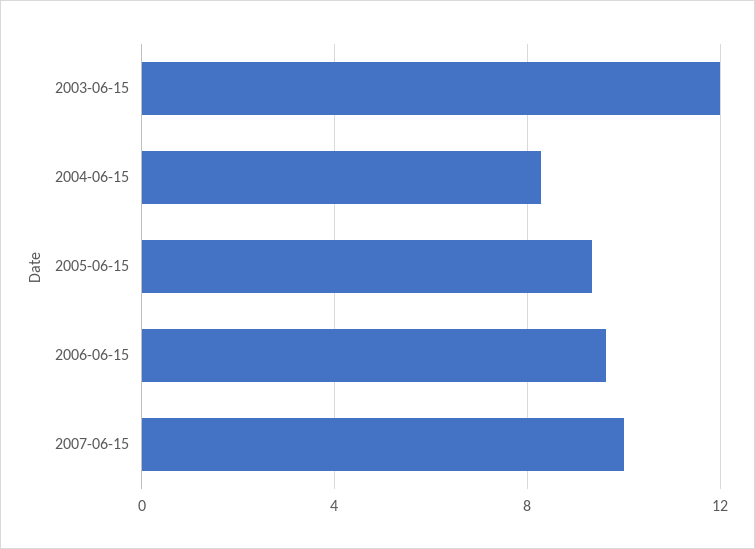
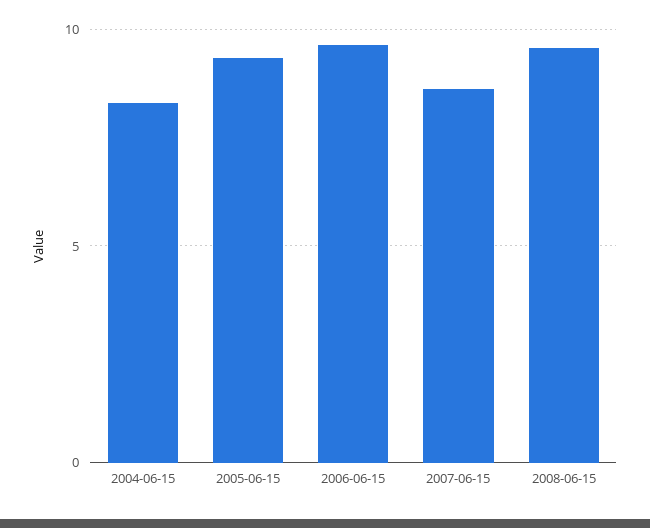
2003-06-15: 12 -> none
2007-06-15: 10 -> 8.5
2008-06-15: none -> 9.5

